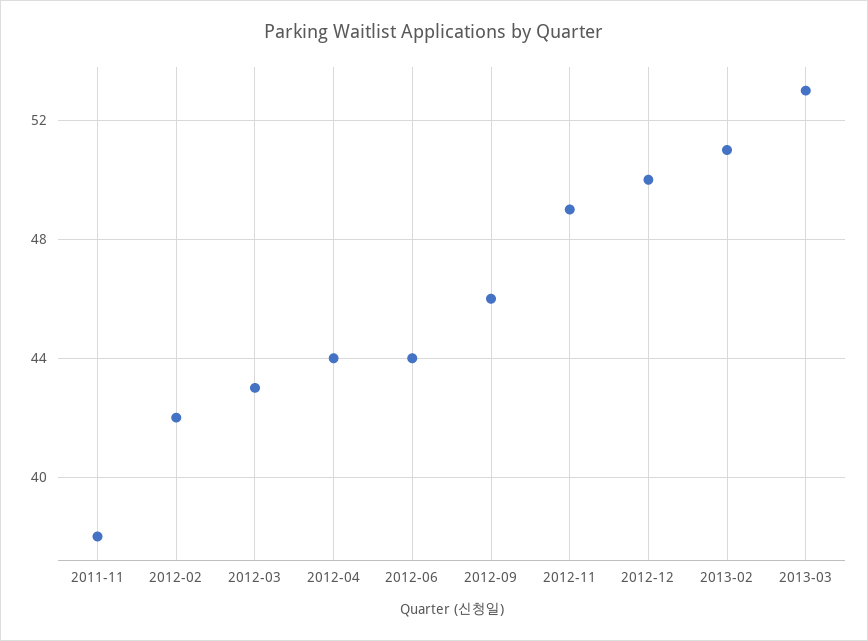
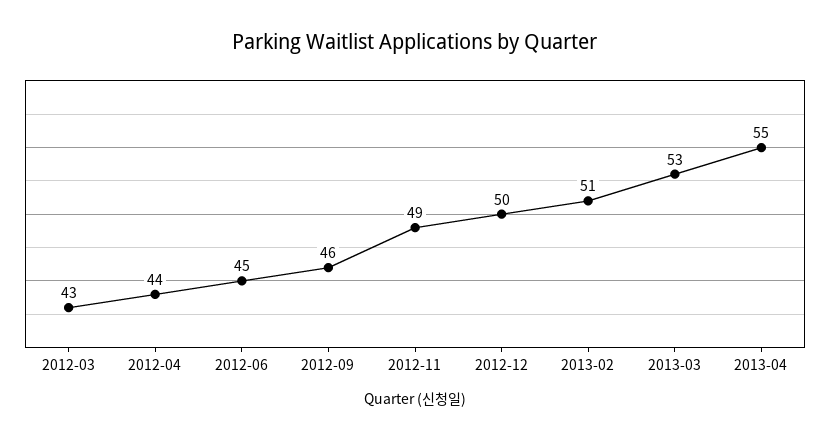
2011-11: 38 -> none
2012-02: 42 -> none
2012-06: 44 -> 45
2013-04: none -> 55

